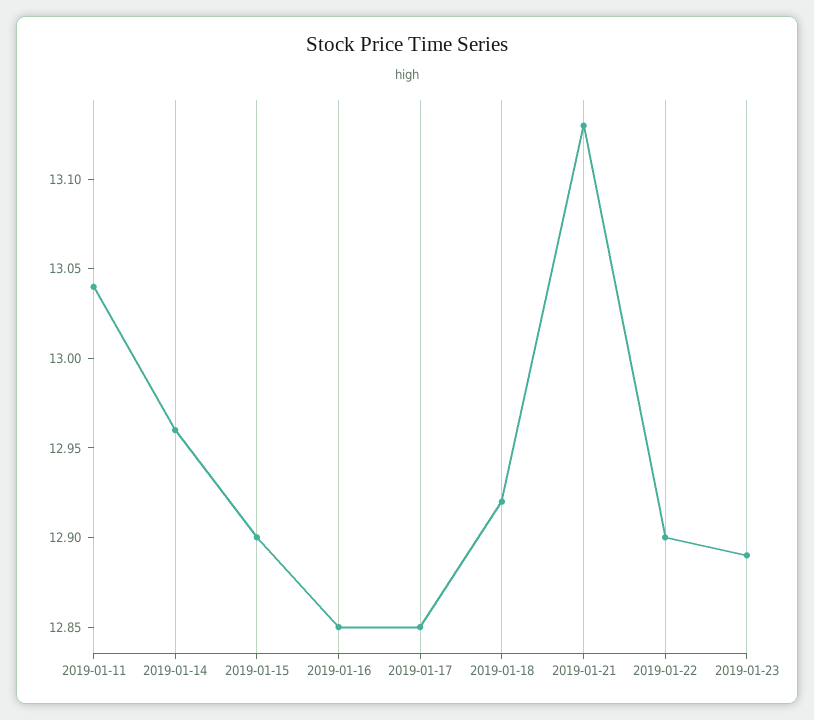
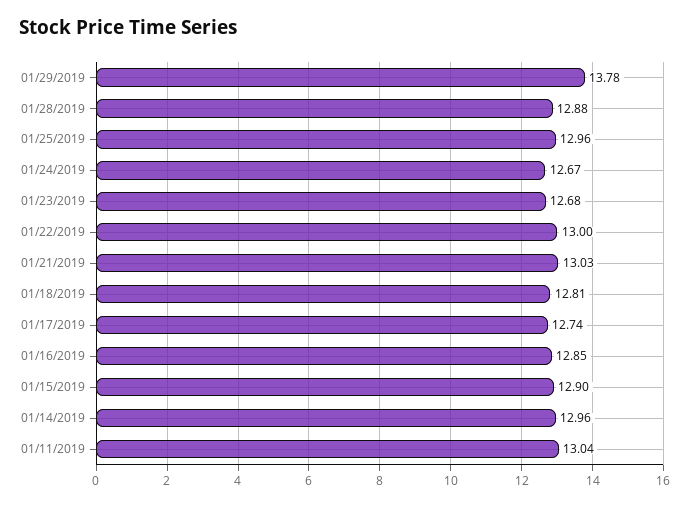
2019-01-17: 12.85 -> 12.74
2019-01-18: 12.92 -> 12.81
2019-01-21: 13.13 -> 13.03
2019-01-22: 12.9 -> 13
2019-01-23: 12.89 -> 12.68
01/29/2019: none -> 13.78
01/28/2019: none -> 12.88
01/25/2019: none -> 12.96
01/24/2019: none -> 12.67

